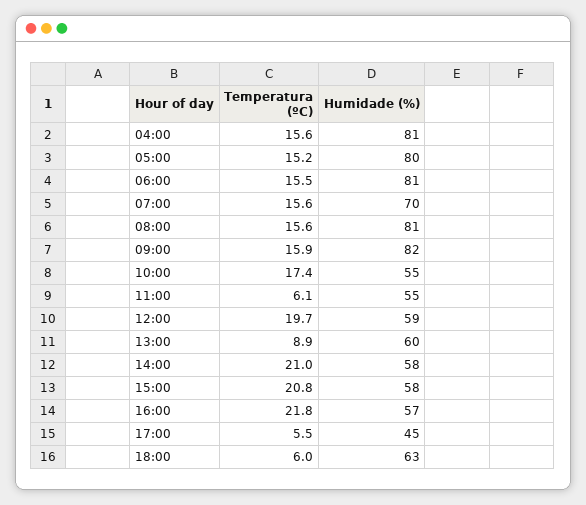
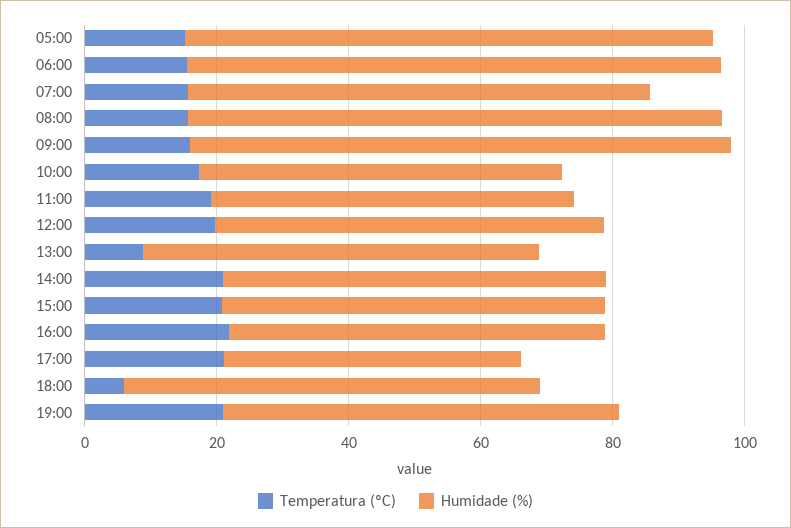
Temperatura (ºC), 04:00: 15.6 -> none
Humidade (%), 04:00: 81 -> none
Temperatura (ºC), 11:00: 6.1 -> 20
Temperatura (ºC), 17:00: 5.5 -> 20
Temperatura (ºC), 19:00: none -> 20
Humidade (%), 19:00: none -> 60

